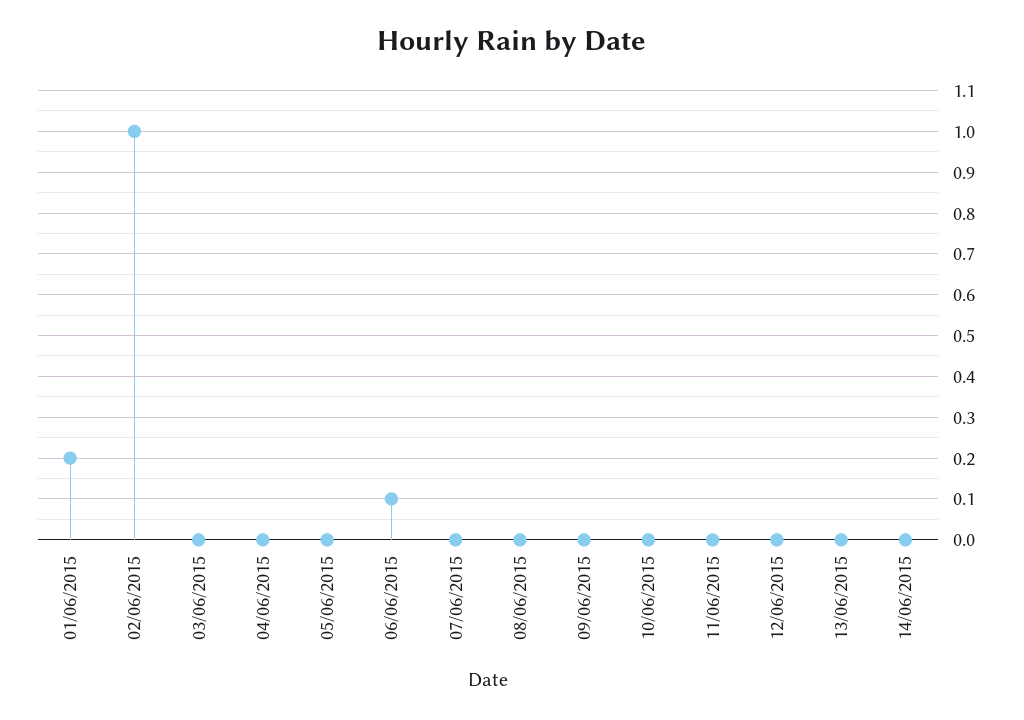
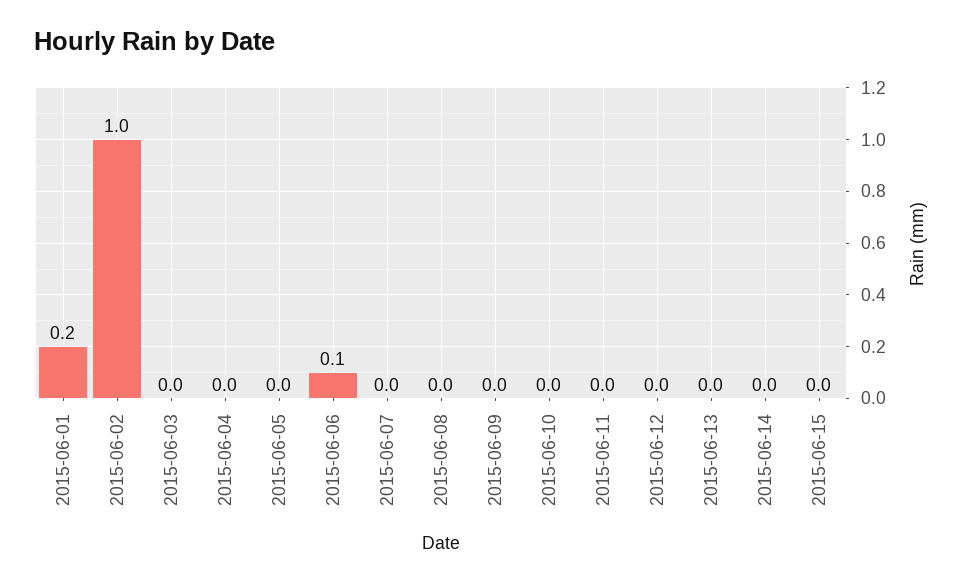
2015-06-15: none -> 0

